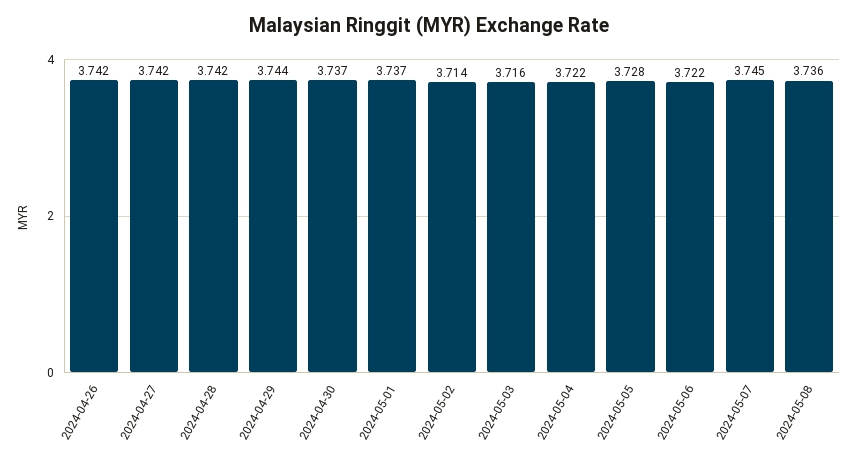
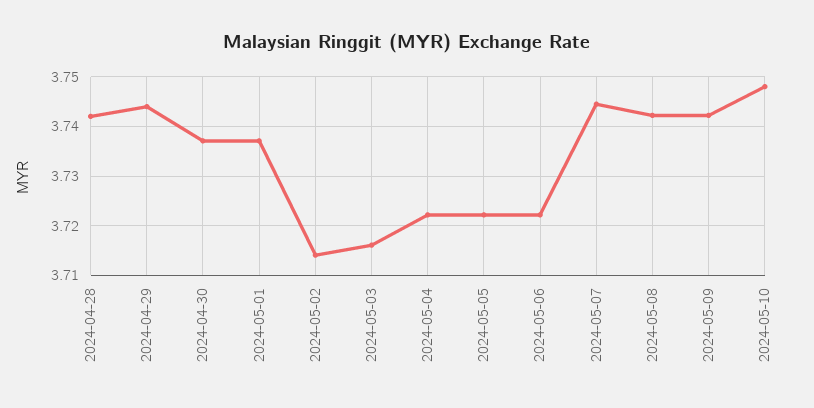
2024-04-26: 3.742 -> none
2024-04-27: 3.742 -> none
2024-05-05: 3.728 -> 3.722
2024-05-08: 3.736 -> 3.742
2024-05-09: none -> 3.742
2024-05-10: none -> 3.748

